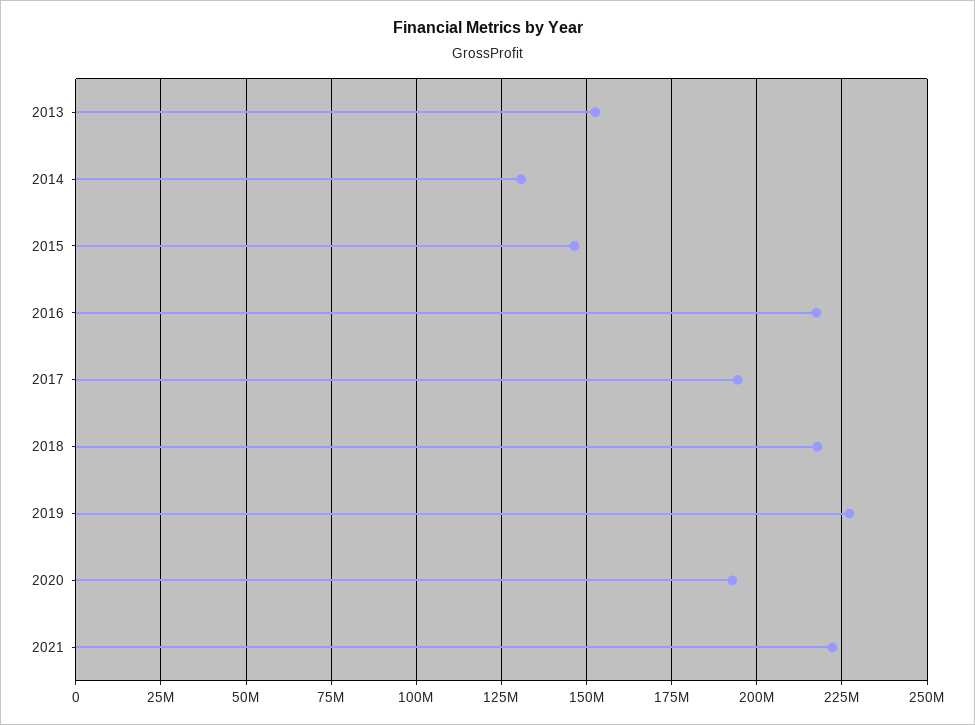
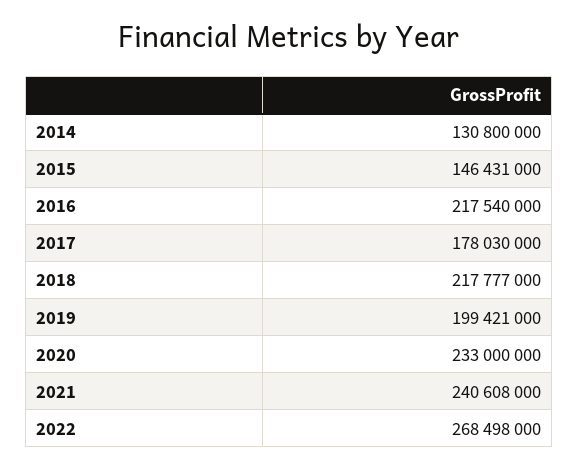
2013: 152500000 -> none
2017: 195000000 -> 178030000
2019: 227500000 -> 199421000
2020: 192500000 -> 233000000
2021: 222500000 -> 240608000
2022: none -> 268498000

